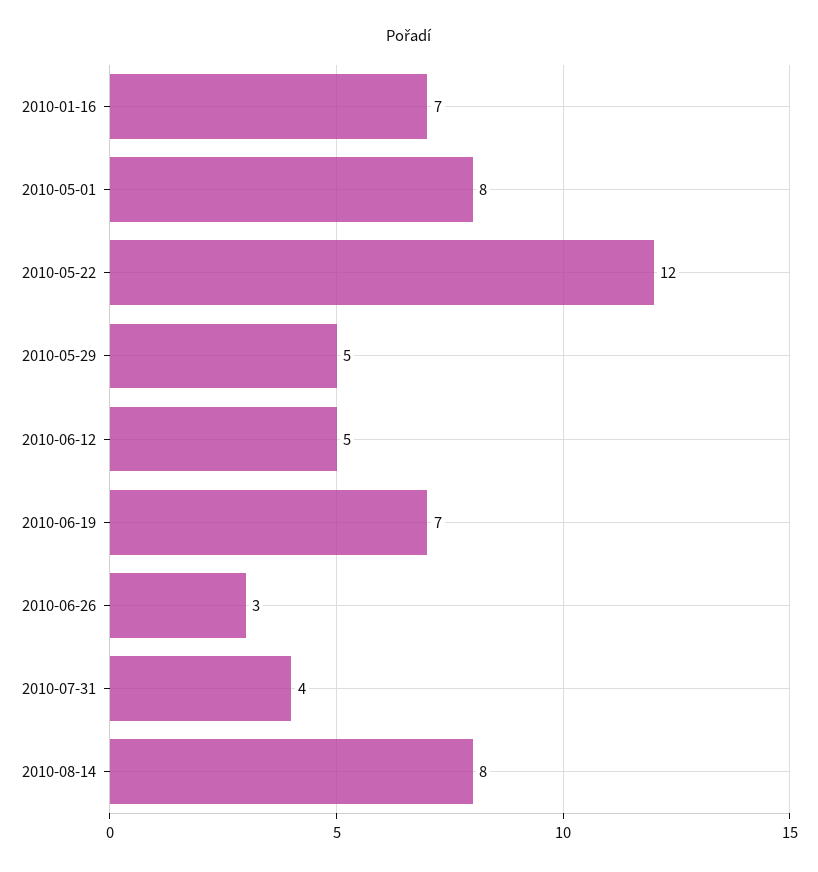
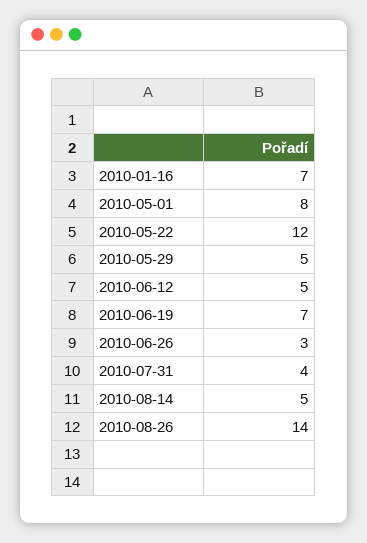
2010-08-14: 8 -> 5
2010-08-26: none -> 14

